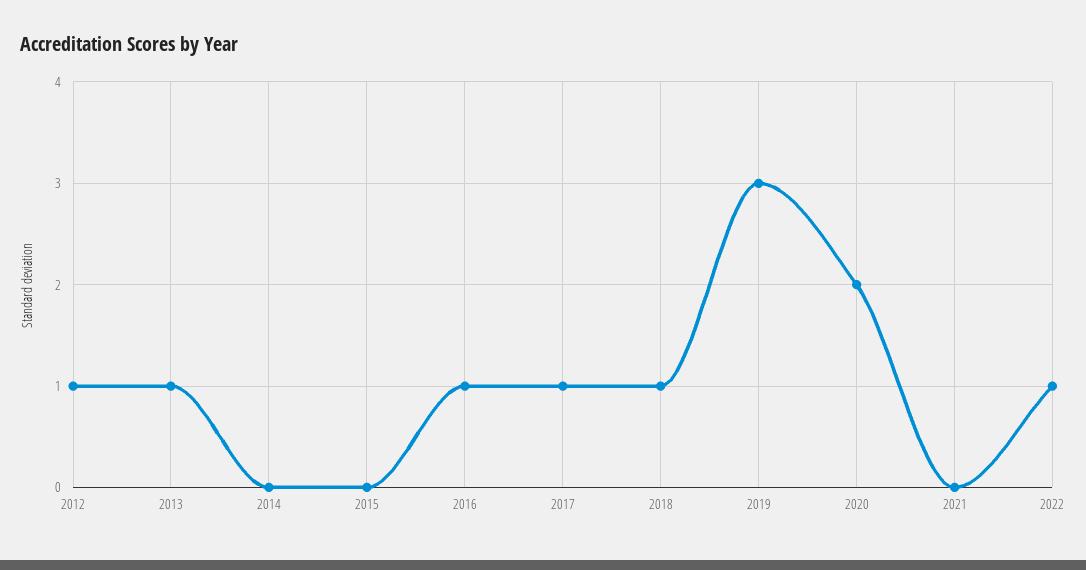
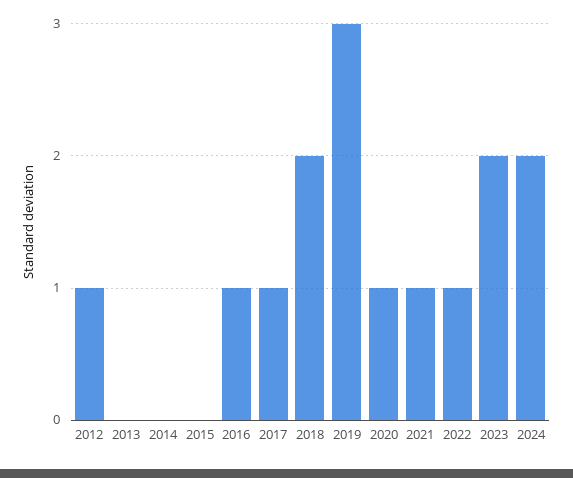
2013: 1 -> 0
2018: 1 -> 2
2020: 2 -> 1
2021: 0 -> 1
2023: none -> 2
2024: none -> 2

